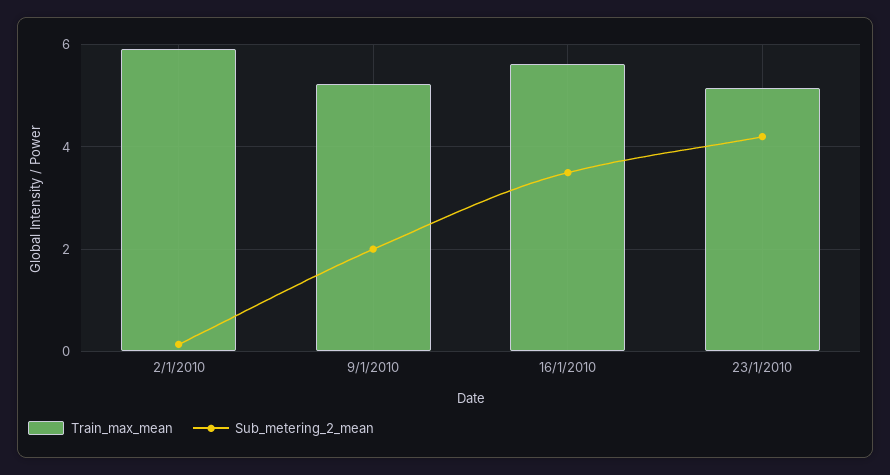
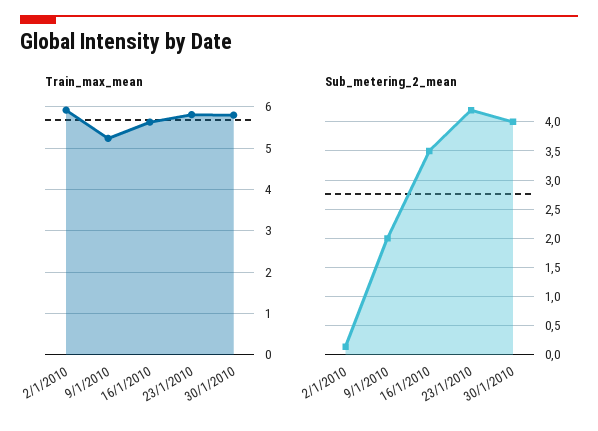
Train_max_mean, 23/1/2010: 5.2 -> 5.8
Train_max_mean, 30/1/2010: none -> 5.8
Sub_metering_2_mean, 30/1/2010: none -> 4

